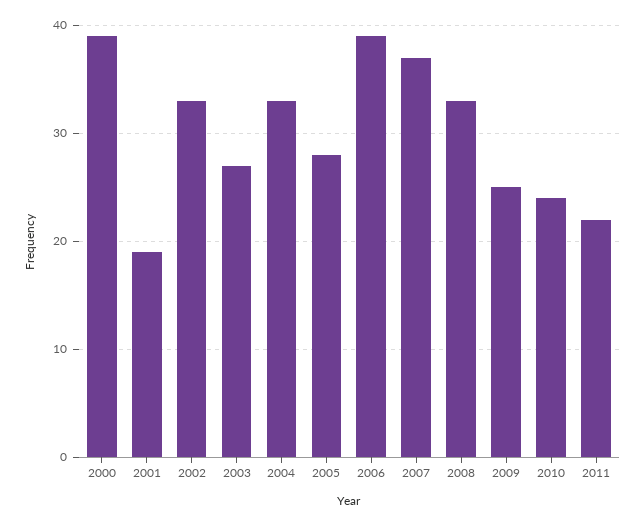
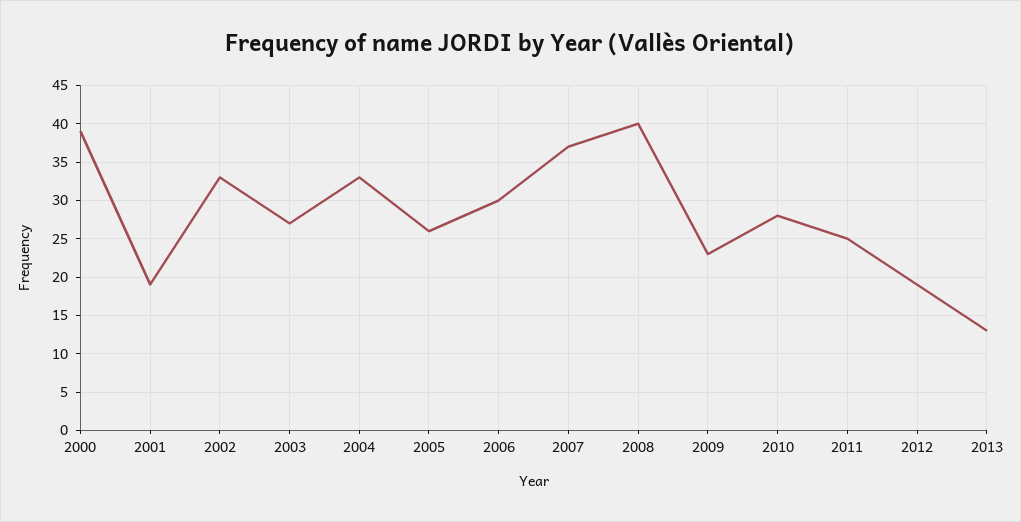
2005: 28 -> 26
2006: 39 -> 30
2008: 33 -> 40
2009: 25 -> 23
2010: 24 -> 28
2011: 22 -> 25
2012: none -> 19
2013: none -> 13

